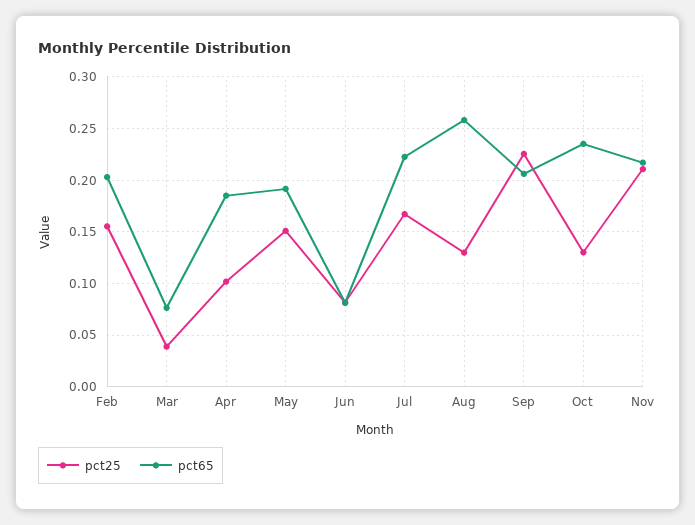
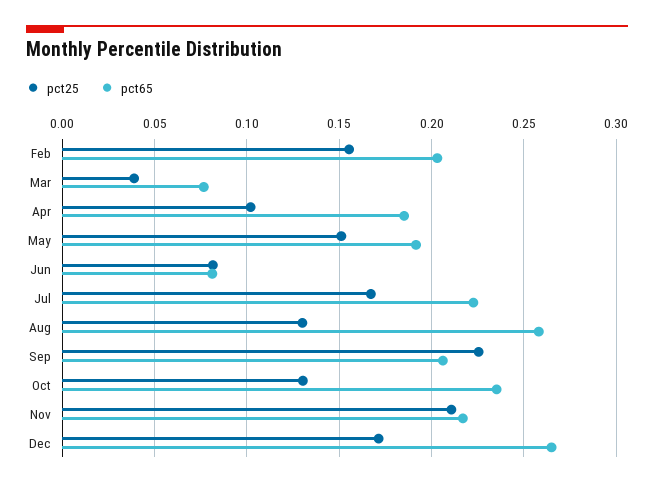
pct25, Dec: none -> 0.17
pct65, Dec: none -> 0.265

